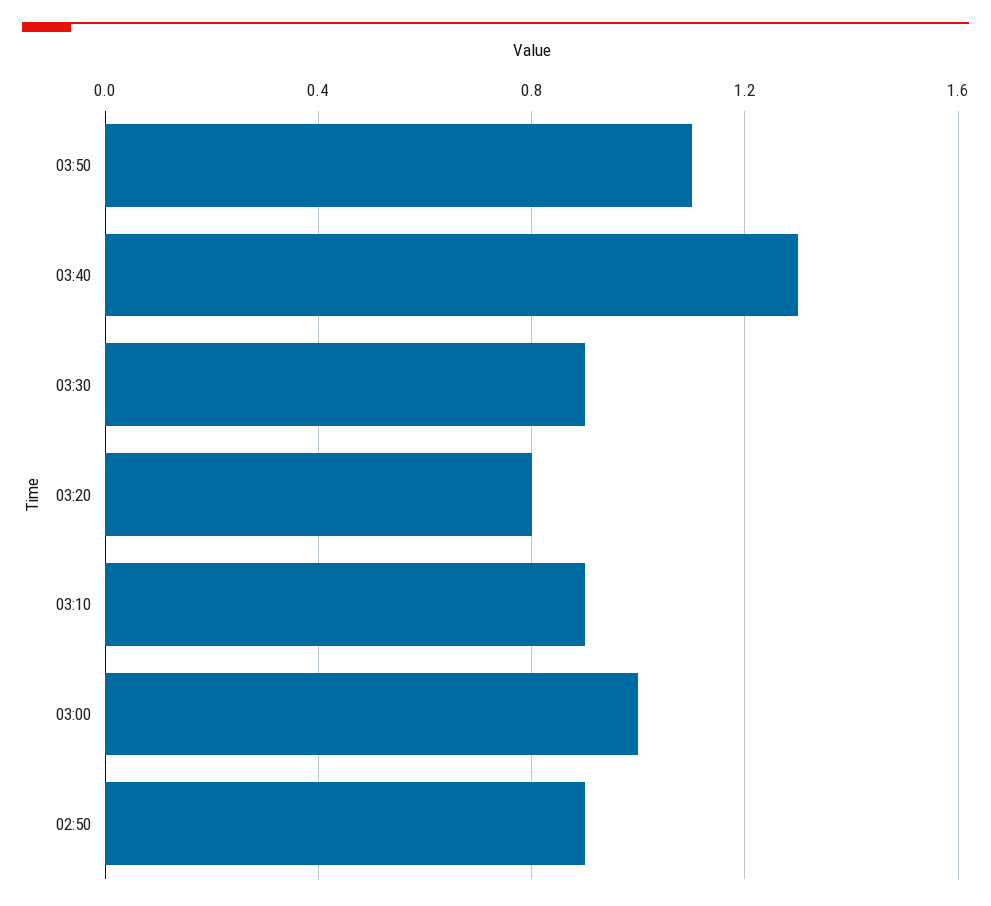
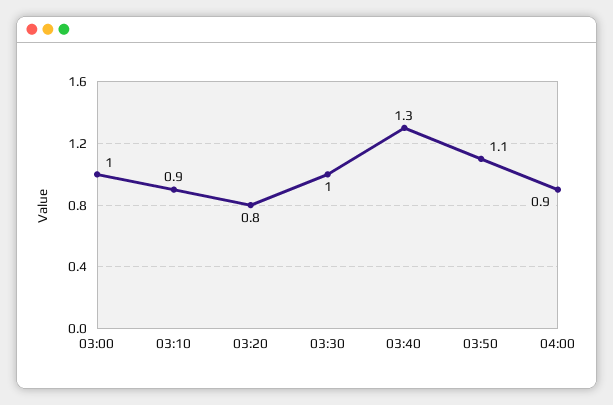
03:30: 0.9 -> 1
02:50: 0.9 -> none
04:00: none -> 0.9

